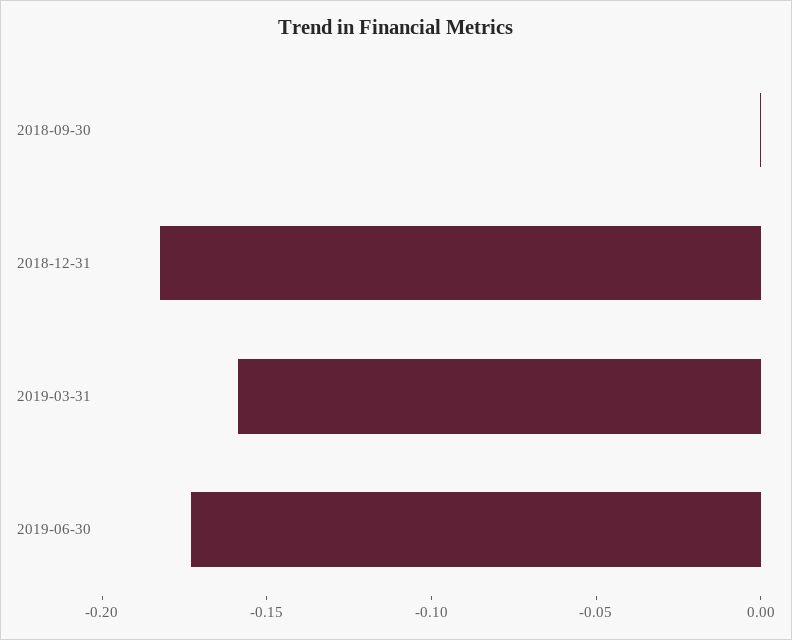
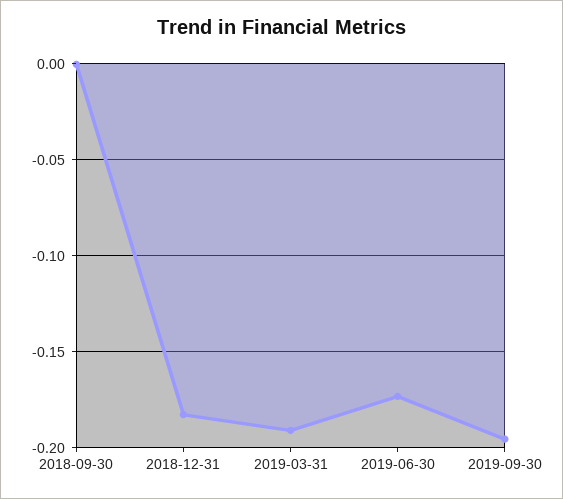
2019-03-31: -0.16 -> -0.19
2019-09-30: none -> -0.195

